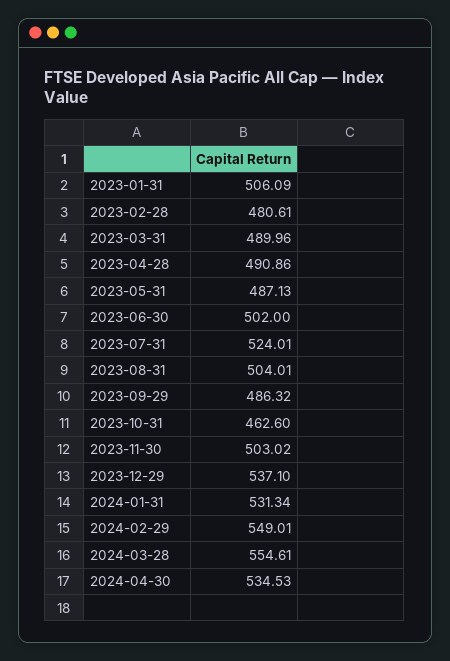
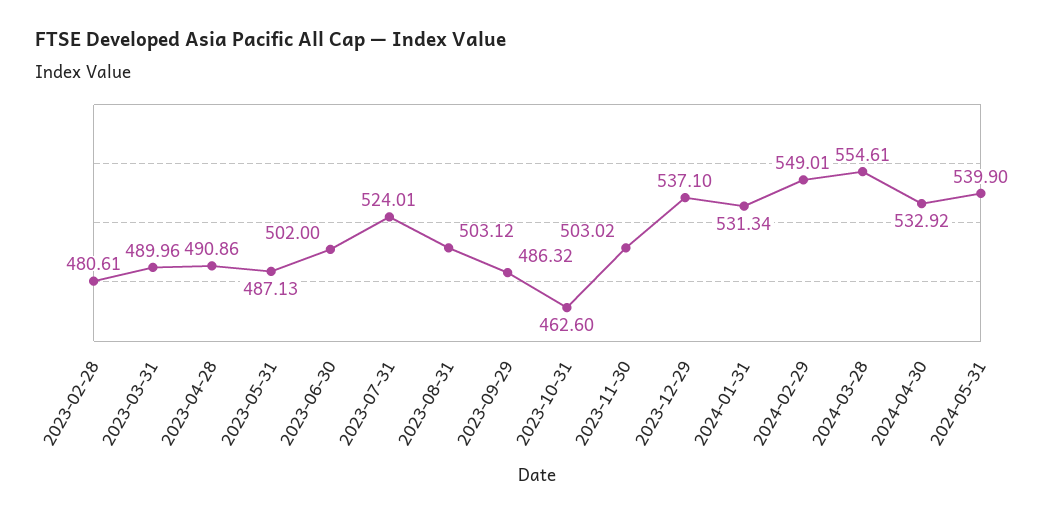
2023-01-31: 506.09 -> none
2023-08-31: 504.01 -> 503.12
2024-04-30: 534.53 -> 532.92
2024-05-31: none -> 539.9

